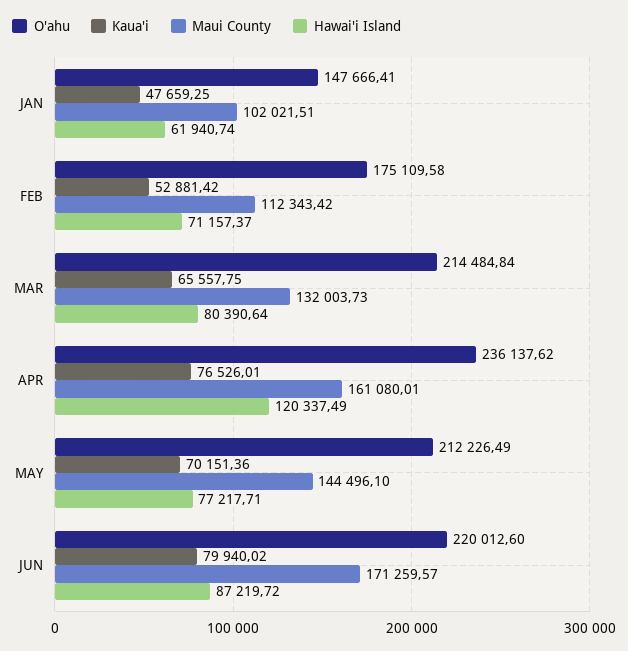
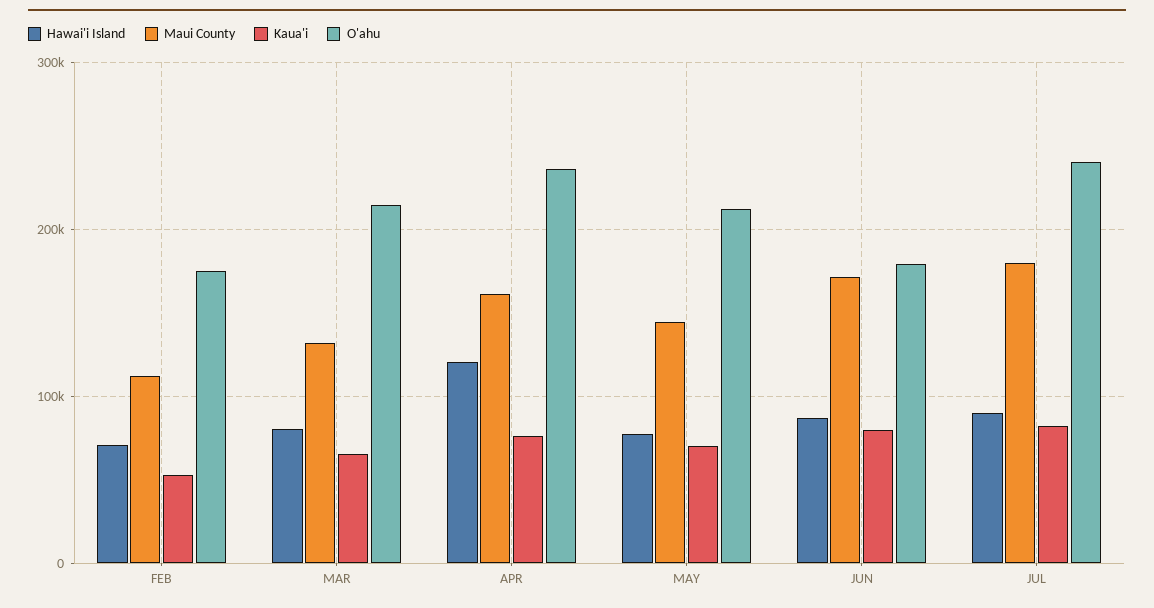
O'ahu, JAN: 147666.41 -> none
Kaua'i, JAN: 47659.25 -> none
Maui County, JAN: 102021.51 -> none
Hawai'i Island, JAN: 61940.74 -> none
O'ahu, JUN: 220012.6 -> 180000
Hawai'i Island, JUL: none -> 90000
Maui County, JUL: none -> 180000
Kaua'i, JUL: none -> 80000
O'ahu, JUL: none -> 240000

